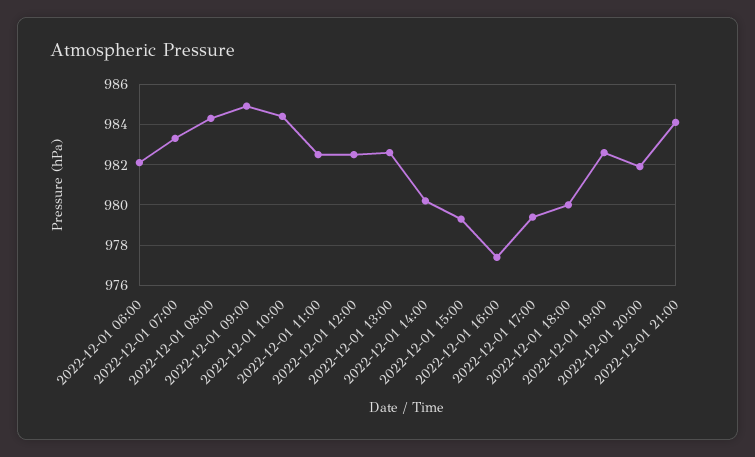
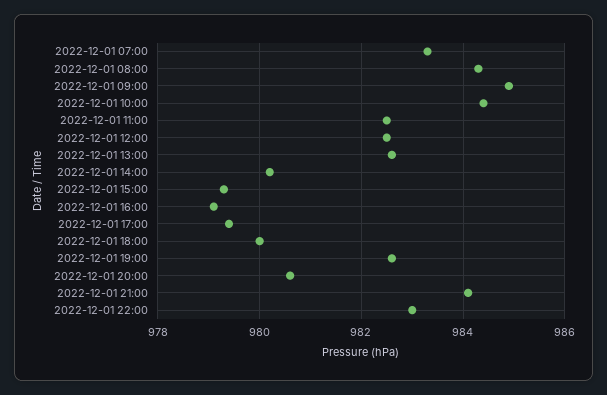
2022-12-01 06:00: 982 -> none
2022-12-01 16:00: 977.5 -> 979
2022-12-01 20:00: 982 -> 980.5
2022-12-01 22:00: none -> 983

